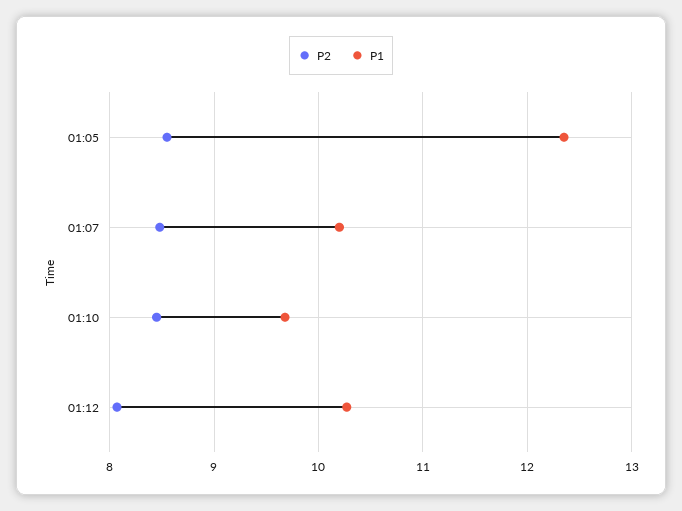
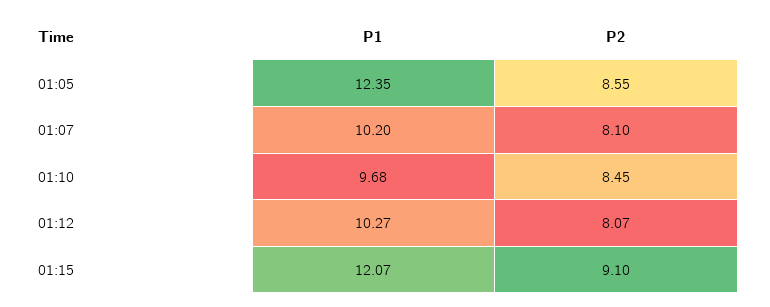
P2, 01:07: 8.5 -> 8.1
P1, 01:15: none -> 12.07
P2, 01:15: none -> 9.1

